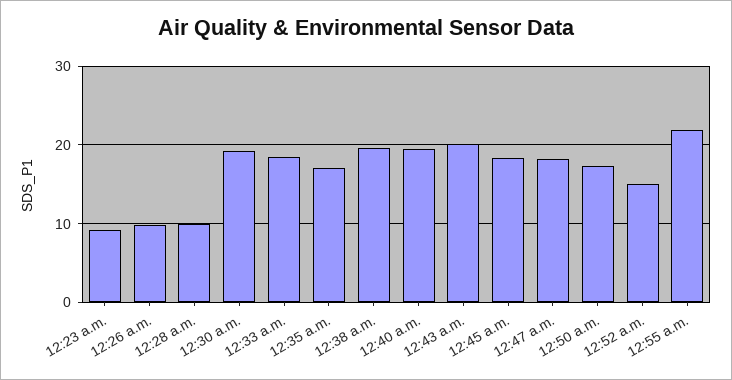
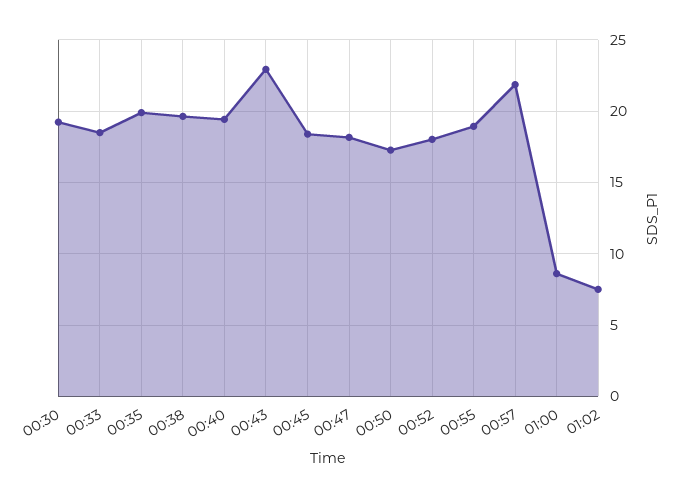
12:23 a.m.: 9 -> none
12:26 a.m.: 10 -> none
12:28 a.m.: 10 -> none
12:35 a.m.: 17 -> 20
12:43 a.m.: 20 -> 23
12:52 a.m.: 15 -> 18
12:55 a.m.: 22 -> 19
00:57: none -> 22
01:00: none -> 8.5
01:02: none -> 7.5

